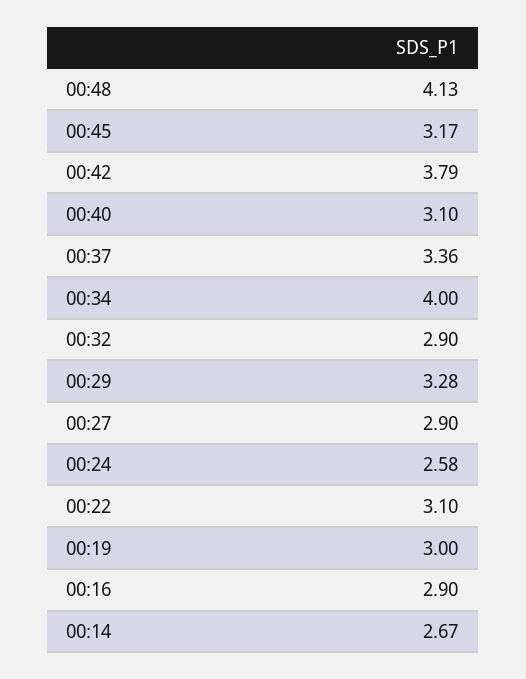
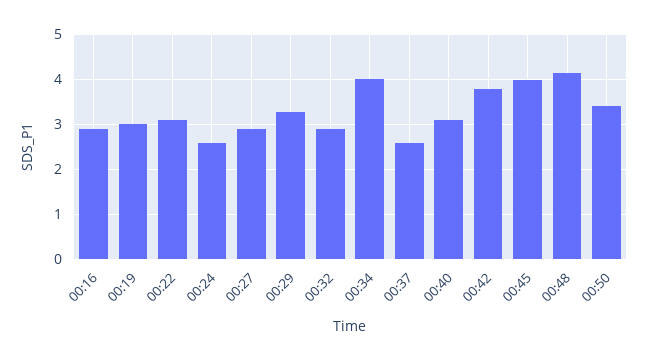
00:45: 3.17 -> 4
00:37: 3.36 -> 2.6
00:14: 2.67 -> none
00:50: none -> 3.4

